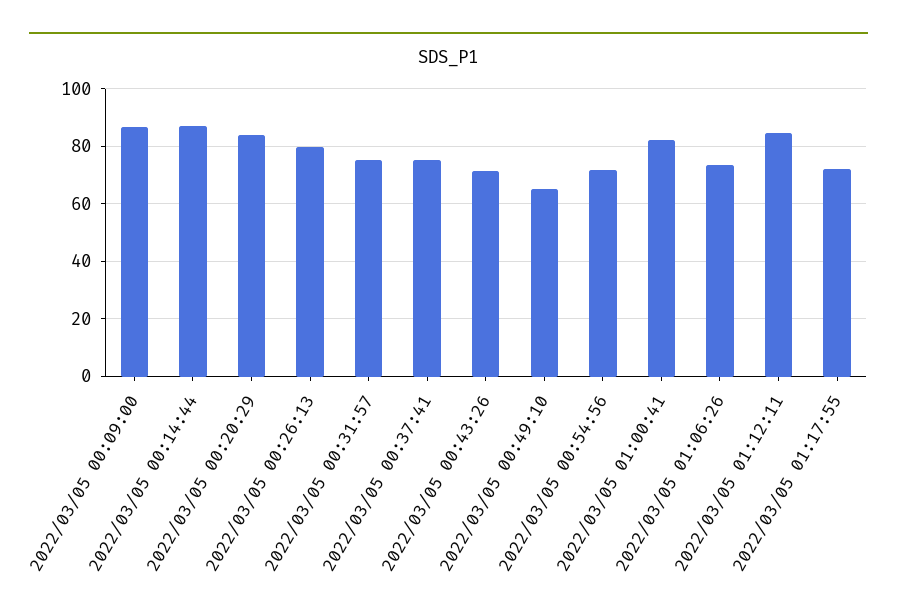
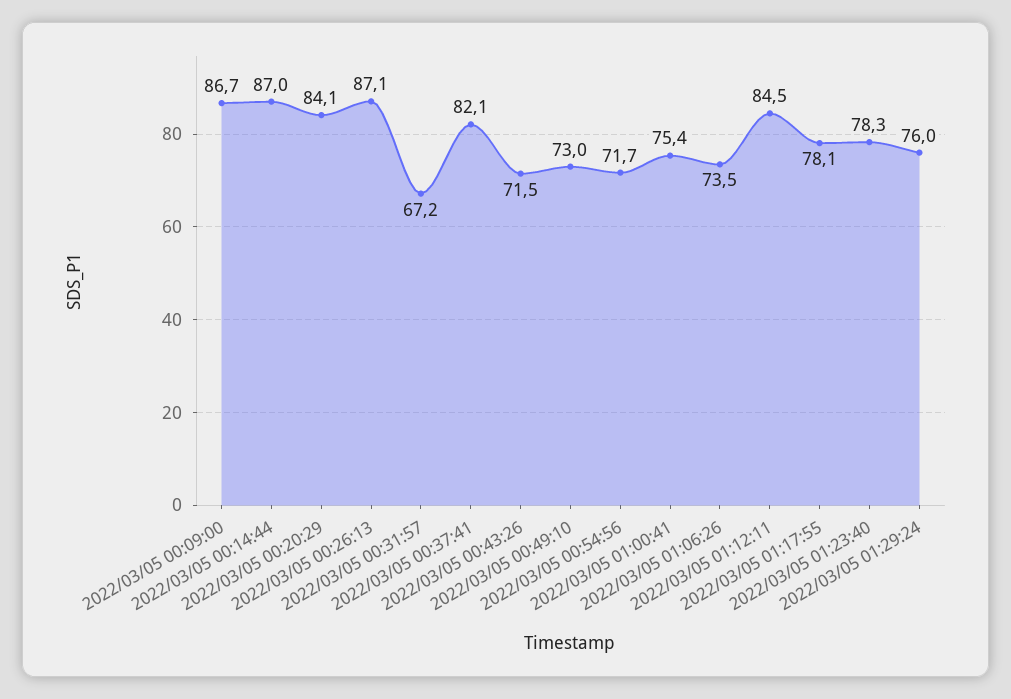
2022/03/05 00:26:13: 80 -> 87.1
2022/03/05 00:31:57: 75 -> 67.2
2022/03/05 00:37:41: 75 -> 82.1
2022/03/05 00:49:10: 65 -> 73
2022/03/05 01:00:41: 82.5 -> 75.4
2022/03/05 01:17:55: 72.5 -> 78.1
2022/03/05 01:23:40: none -> 78.3
2022/03/05 01:29:24: none -> 76

